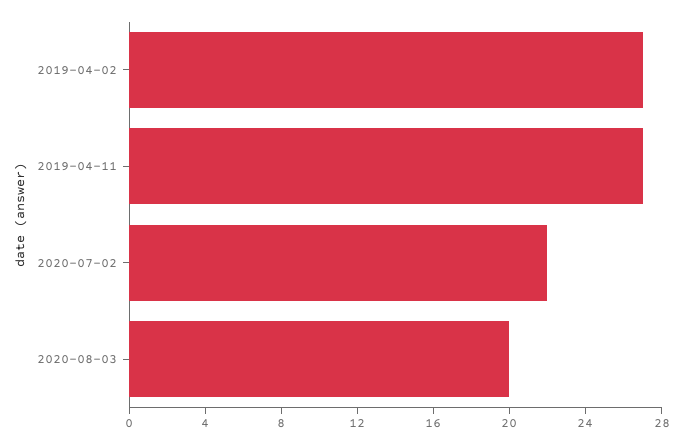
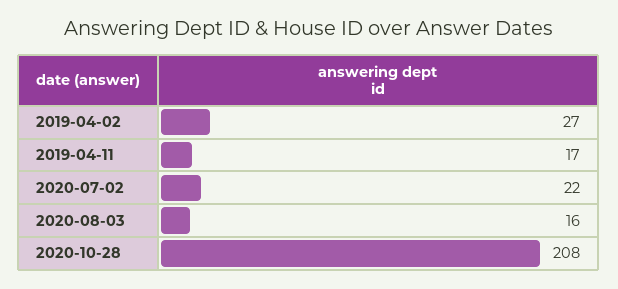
2019-04-11: 27 -> 17
2020-08-03: 20 -> 16
2020-10-28: none -> 208

